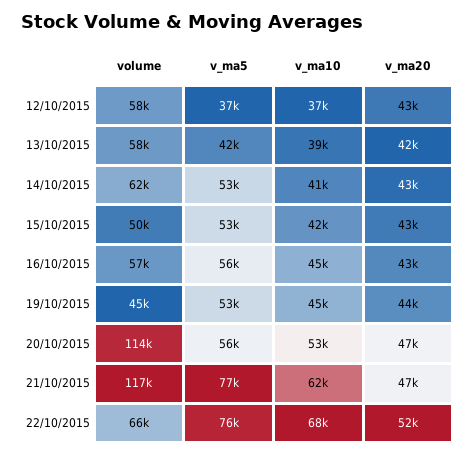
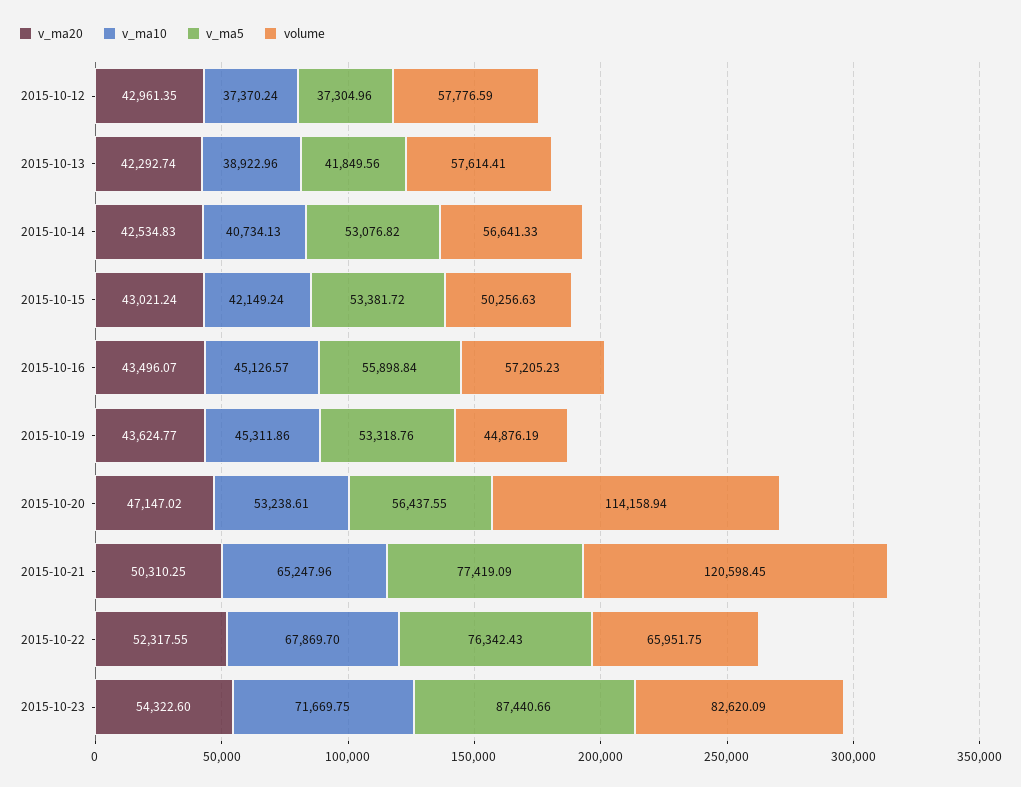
volume, 14/10/2015: 62000 -> 56641.33
volume, 21/10/2015: 117000 -> 120598.45
v_ma10, 21/10/2015: 62000 -> 65247.96
v_ma20, 21/10/2015: 47000 -> 50310.25
v_ma20, 2015-10-23: none -> 54322.6
v_ma10, 2015-10-23: none -> 71669.75
v_ma5, 2015-10-23: none -> 87440.66
volume, 2015-10-23: none -> 82620.09

